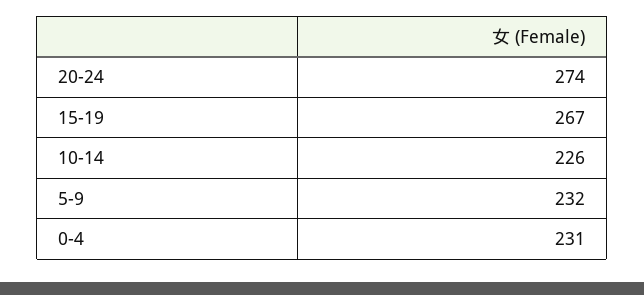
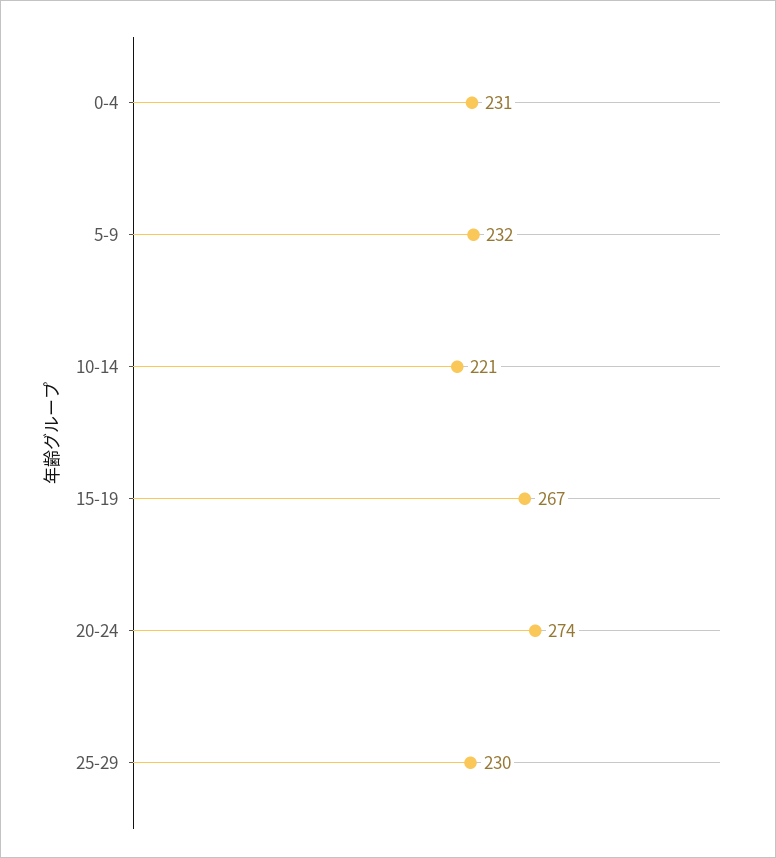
10-14: 226 -> 221
25-29: none -> 230

